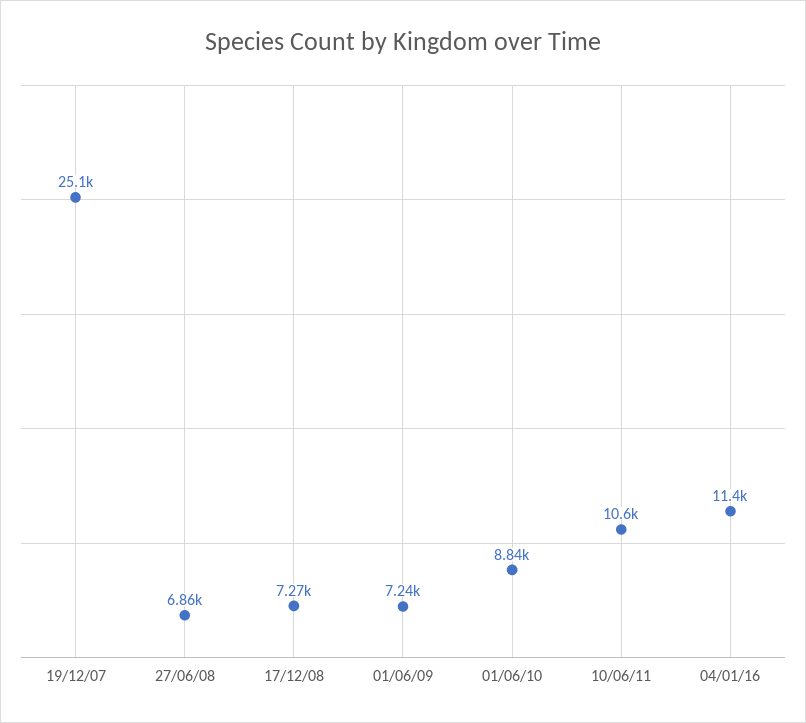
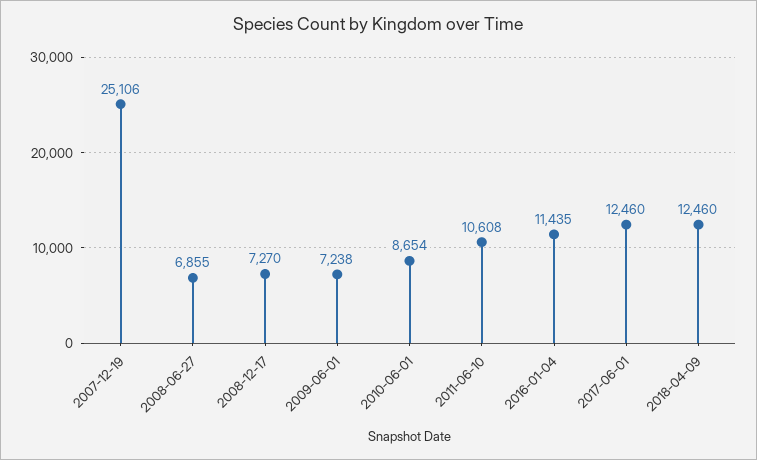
01/06/10: 8840 -> 8654
2017-06-01: none -> 12460
2018-04-09: none -> 12460

